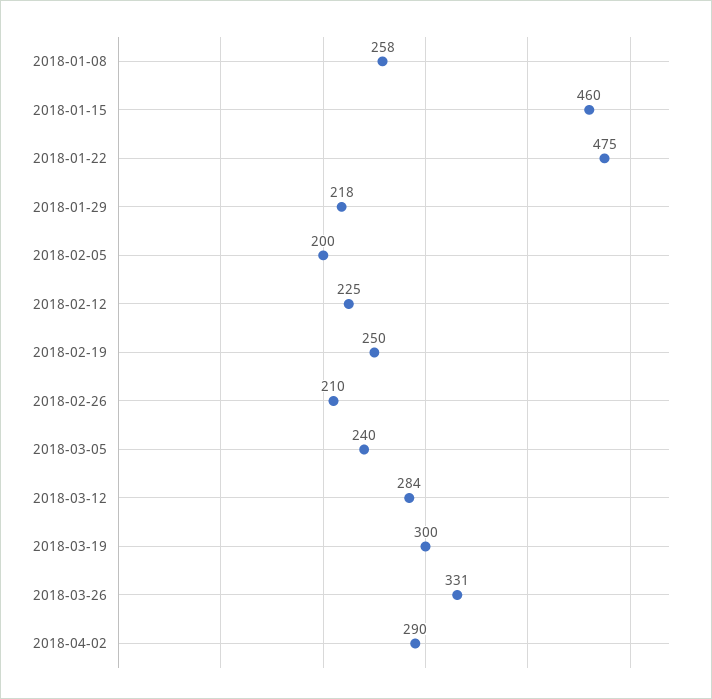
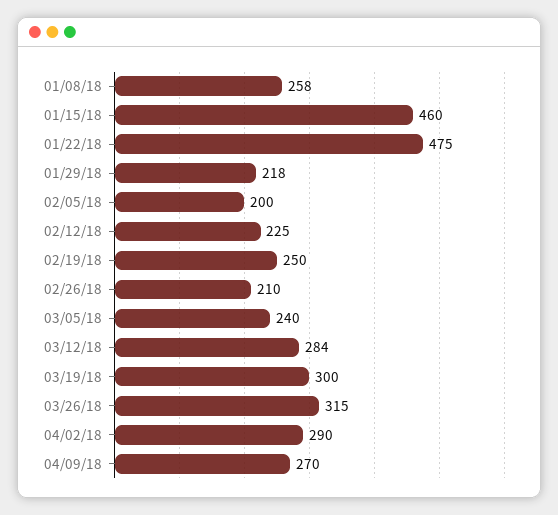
2018-03-26: 331 -> 315
04/09/18: none -> 270

